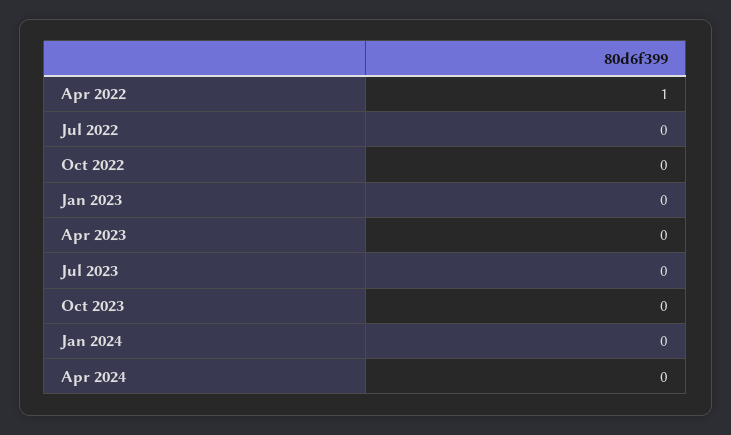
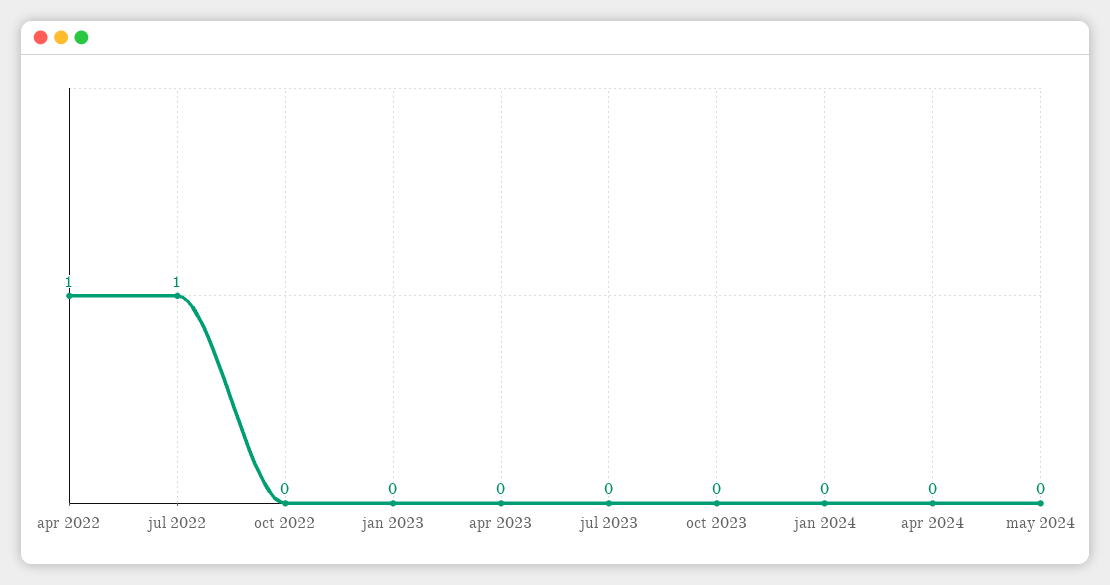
Jul 2022: 0 -> 1
may 2024: none -> 0

